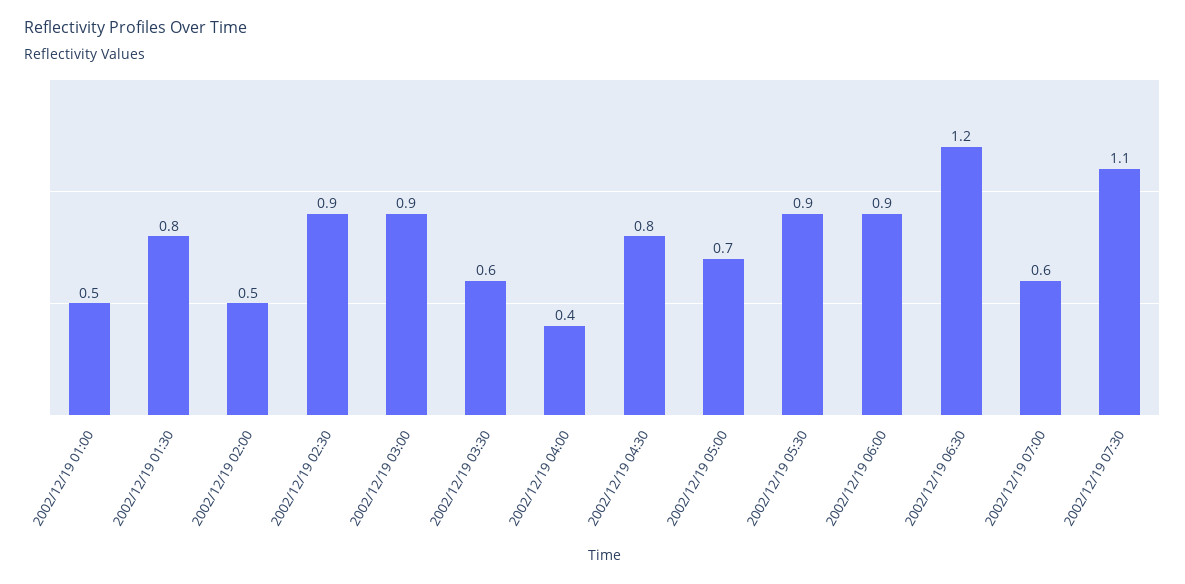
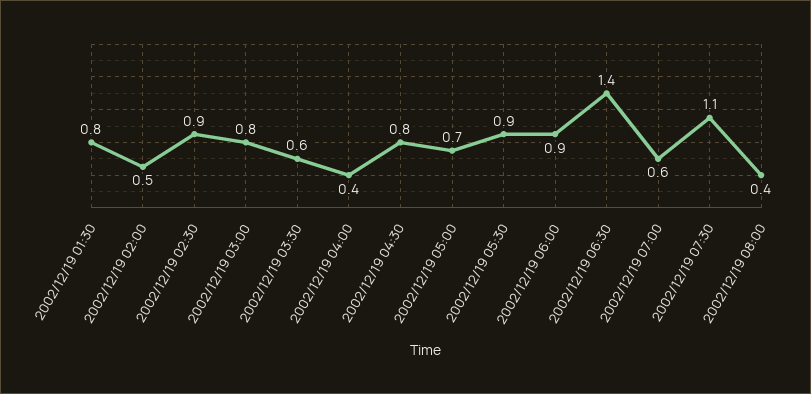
2002/12/19 01:00: 0.5 -> none
2002/12/19 03:00: 0.9 -> 0.8
2002/12/19 06:30: 1.2 -> 1.4
2002/12/19 08:00: none -> 0.4

